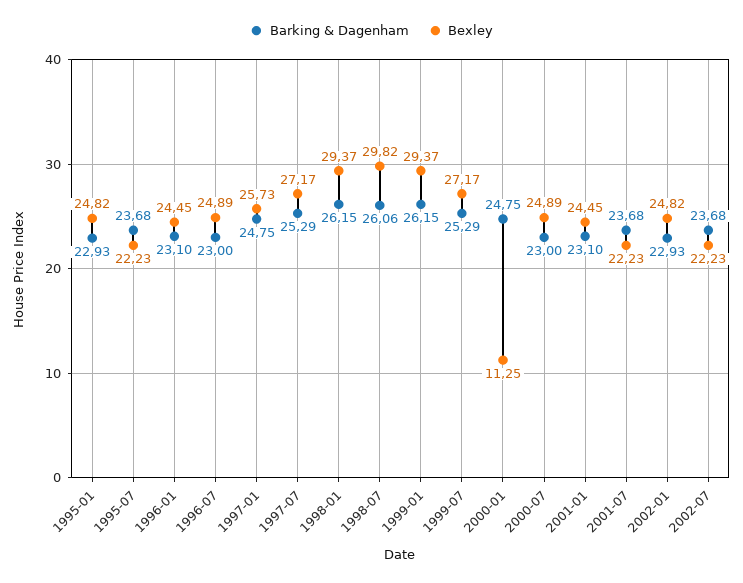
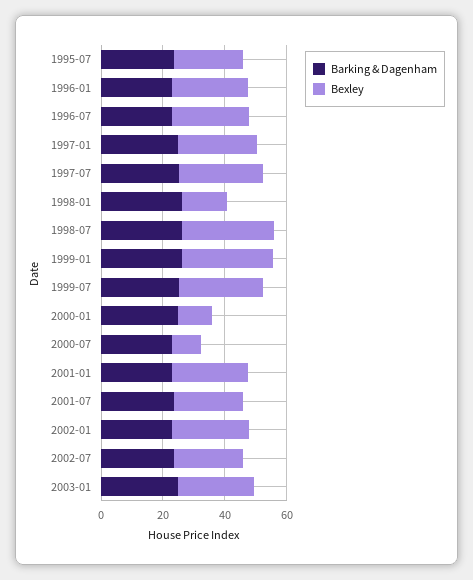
Barking & Dagenham, 1995-01: 22.93 -> none
Bexley, 1995-01: 24.82 -> none
Bexley, 1998-01: 29.37 -> 15
Bexley, 2000-07: 24.89 -> 10
Barking & Dagenham, 2003-01: none -> 25
Bexley, 2003-01: none -> 25

